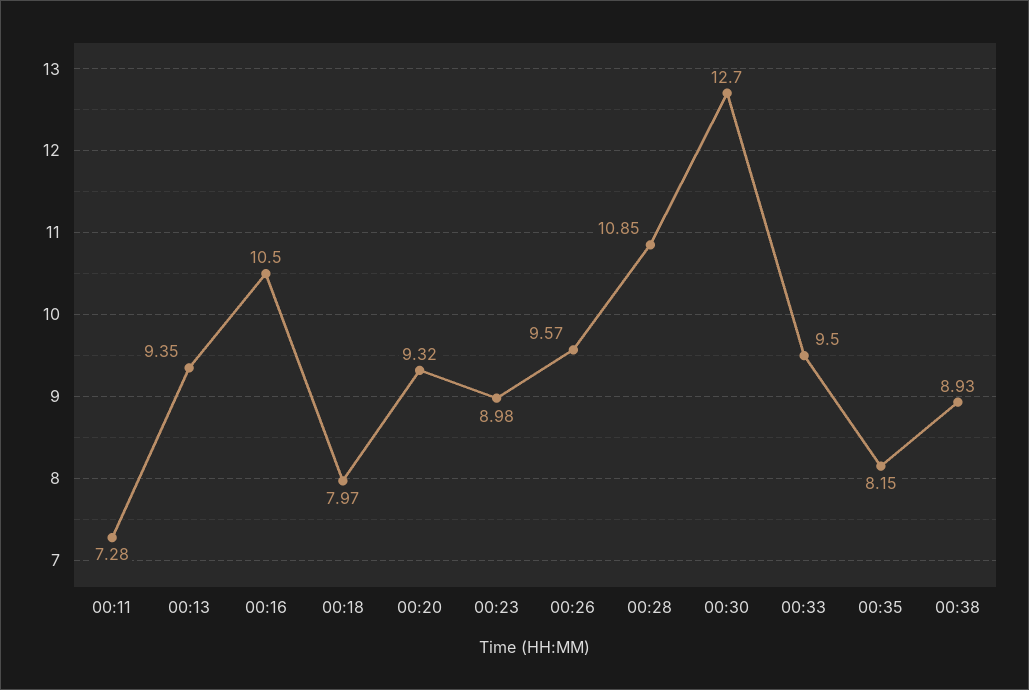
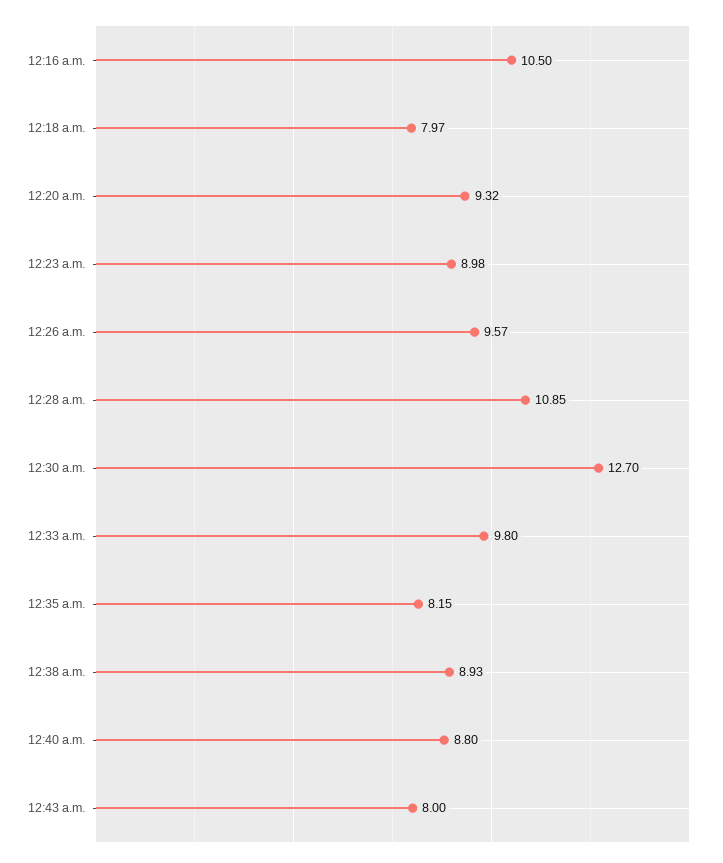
00:11: 7.28 -> none
00:13: 9.35 -> none
00:33: 9.5 -> 9.8
12:40 a.m.: none -> 8.8
12:43 a.m.: none -> 8

